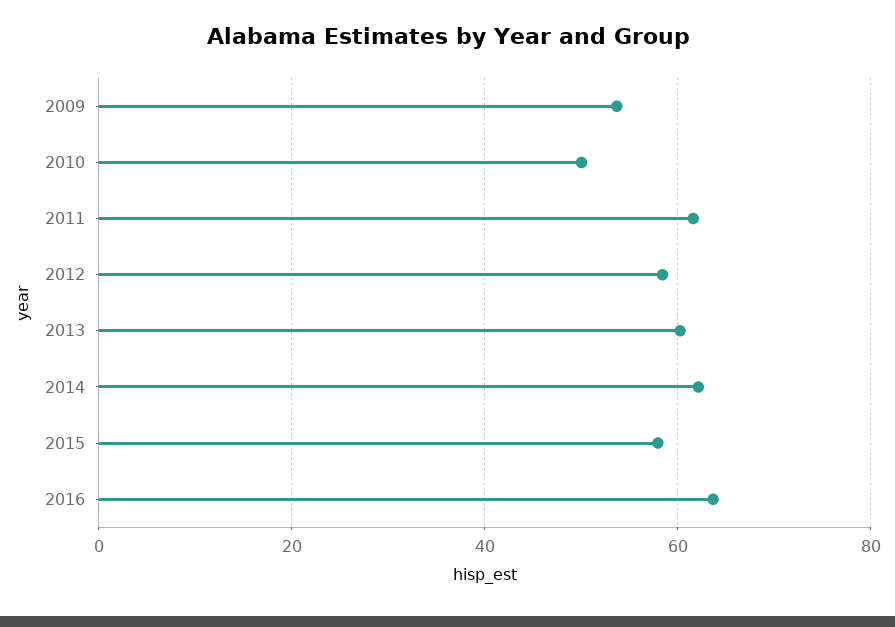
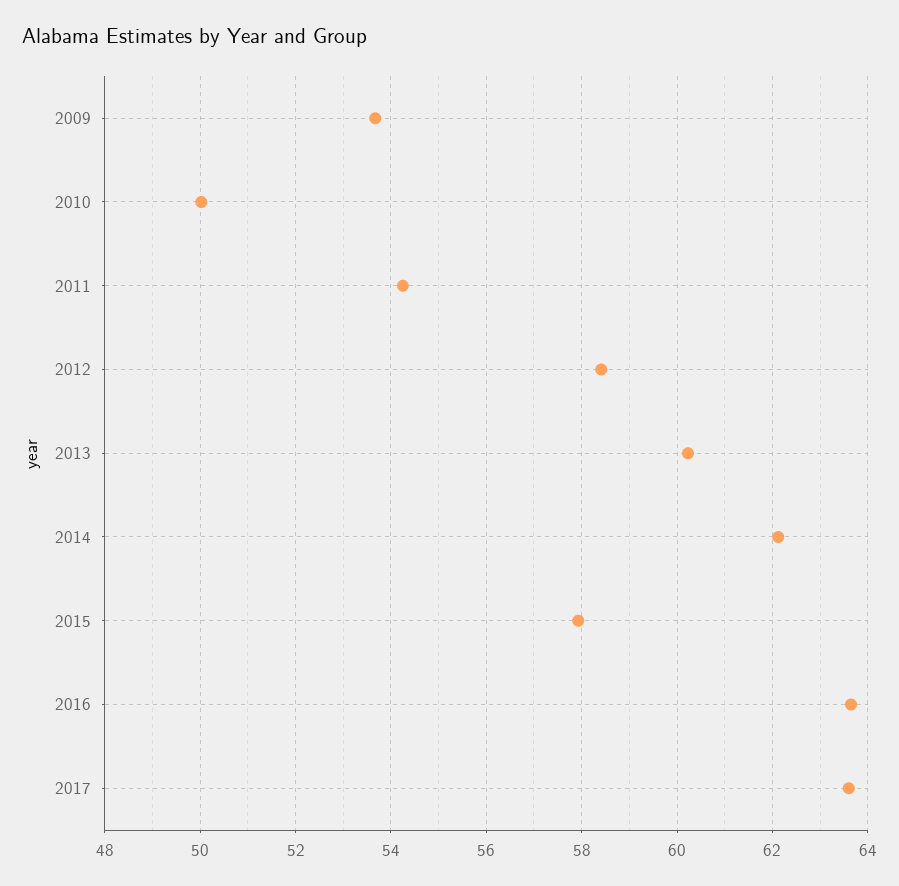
2011: 62 -> 54.2
2017: none -> 63.6

